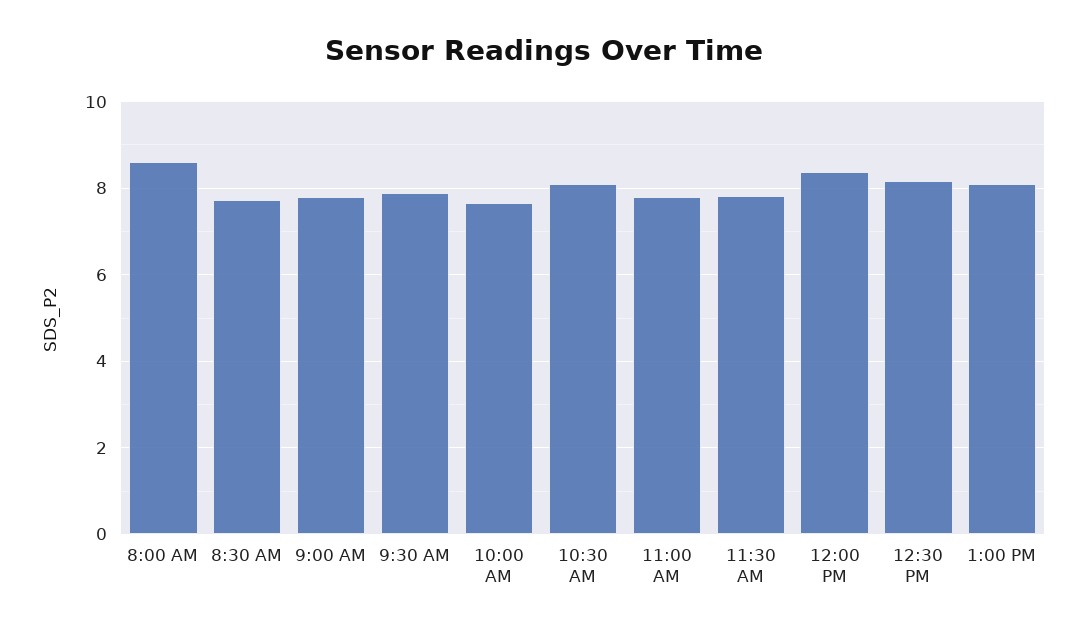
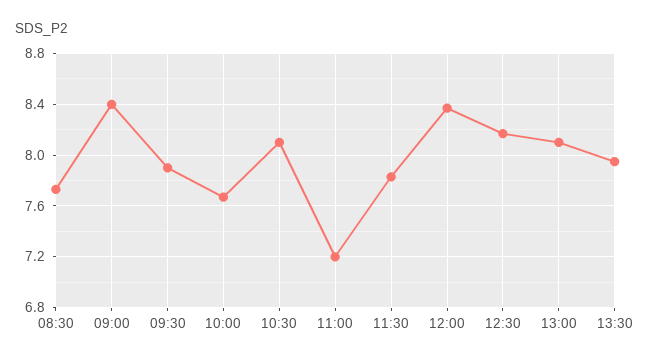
8:00 AM: 8.6 -> none
9:00 AM: 7.8 -> 8.4
11:00 AM: 7.8 -> 7.2
13:30: none -> 7.95

